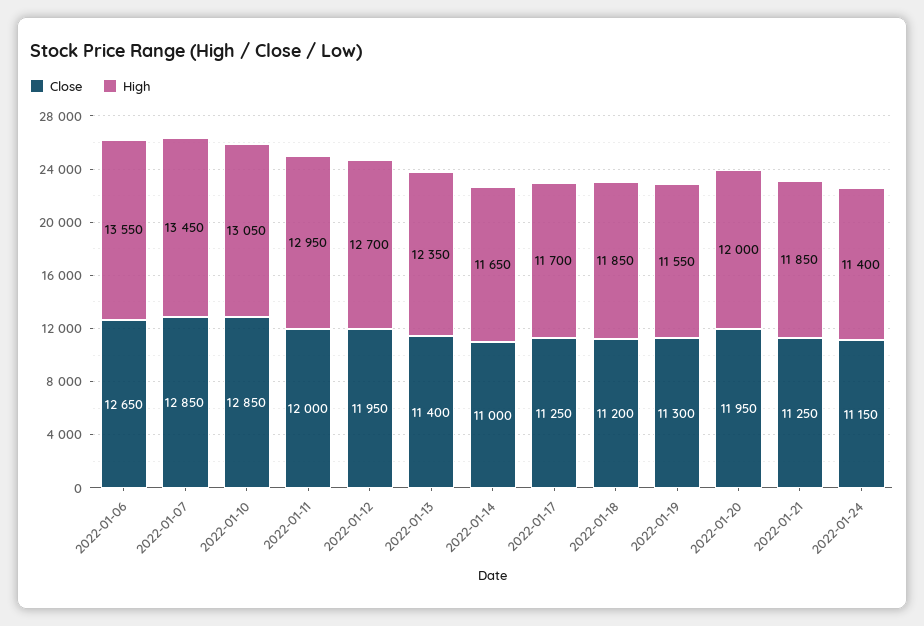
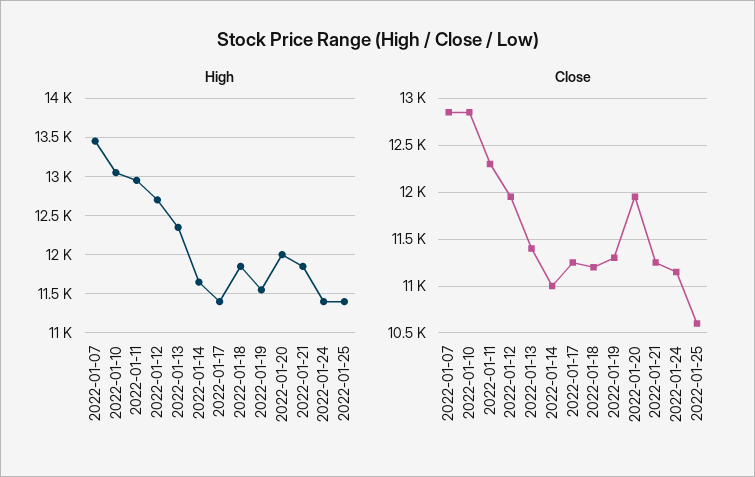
Close, 2022-01-06: 12650 -> none
High, 2022-01-06: 13550 -> none
Close, 2022-01-11: 12000 -> 12300
High, 2022-01-17: 11700 -> 11400
High, 2022-01-25: none -> 11400
Close, 2022-01-25: none -> 10600

